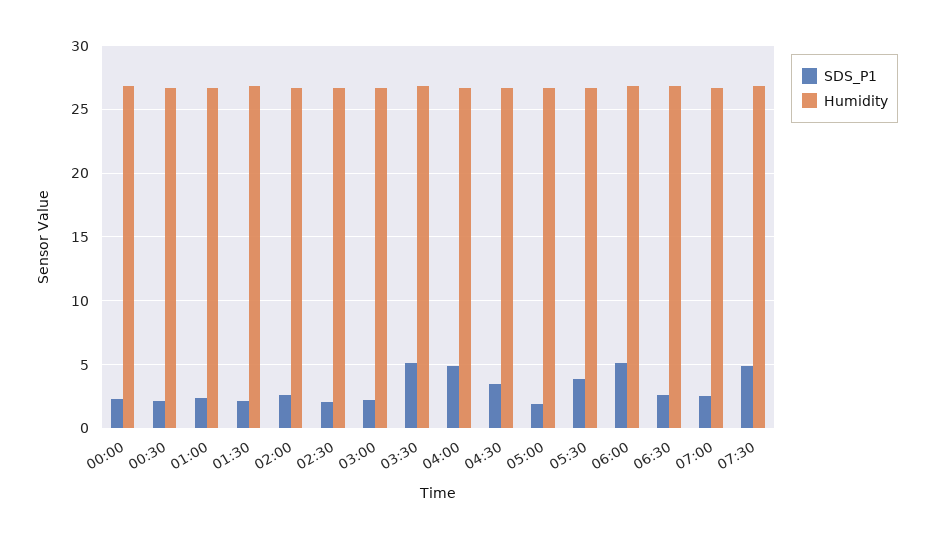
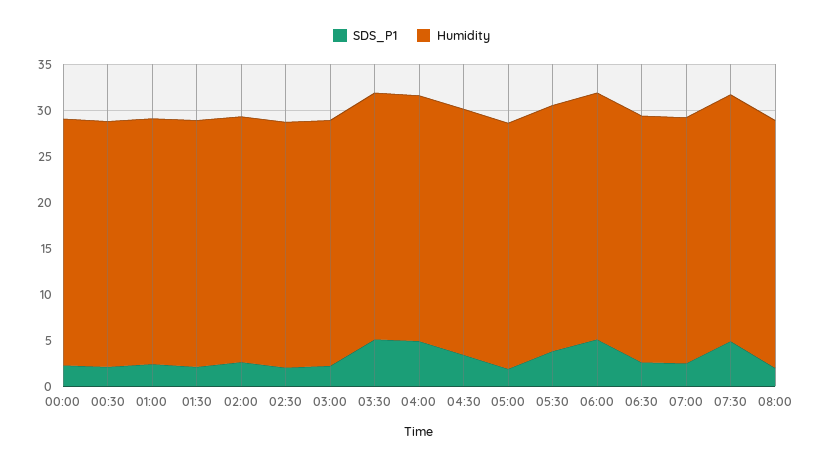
SDS_P1, 08:00: none -> 2
Humidity, 08:00: none -> 27

